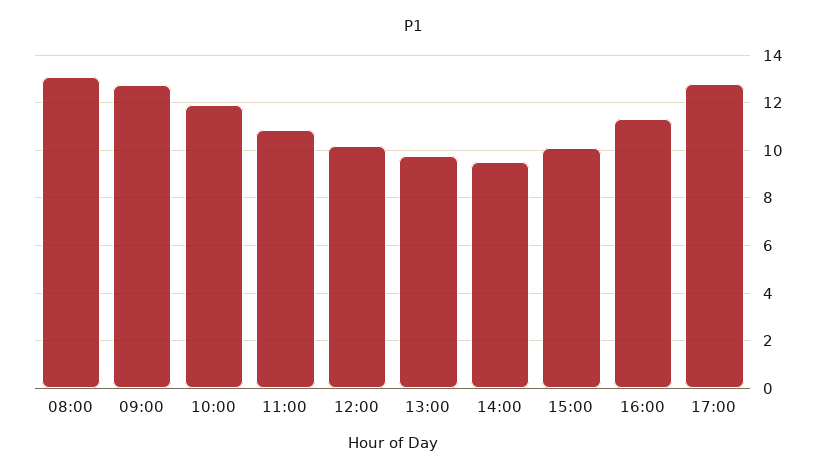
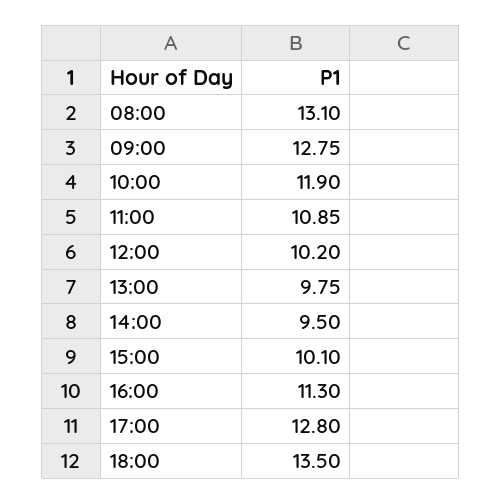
18:00: none -> 13.5

